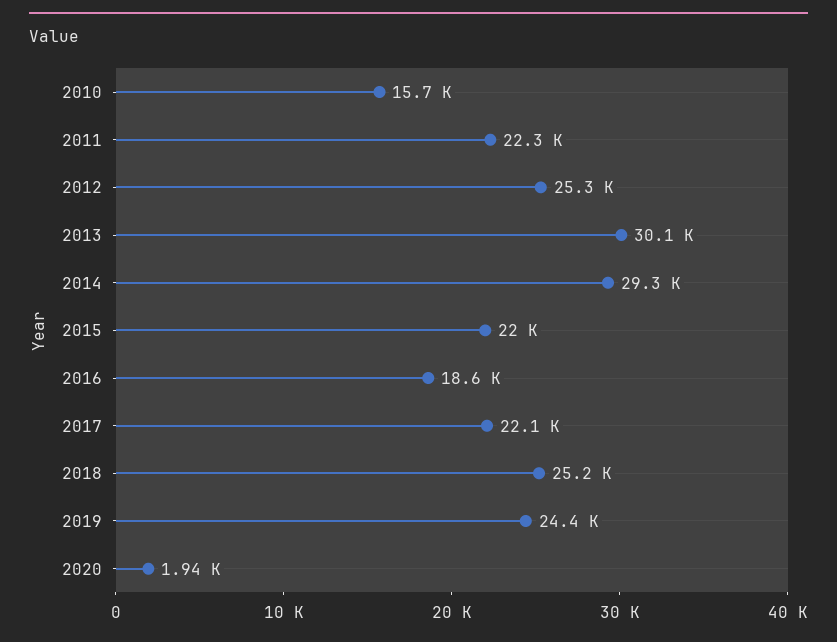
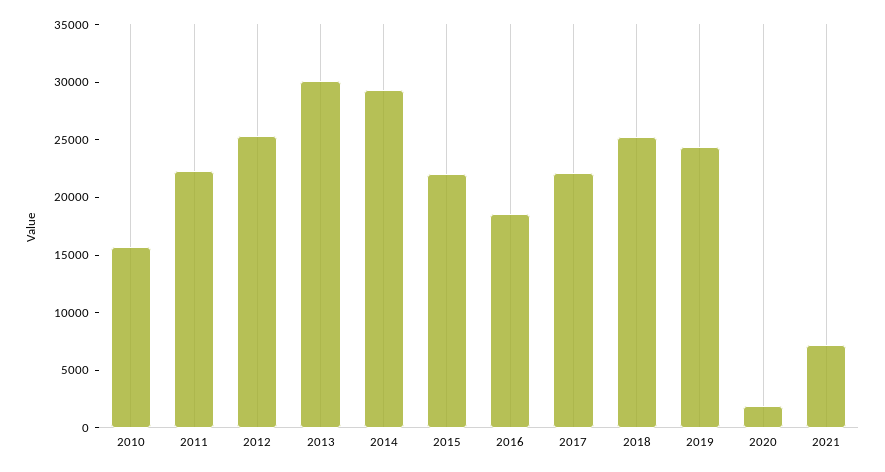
2021: none -> 7000

